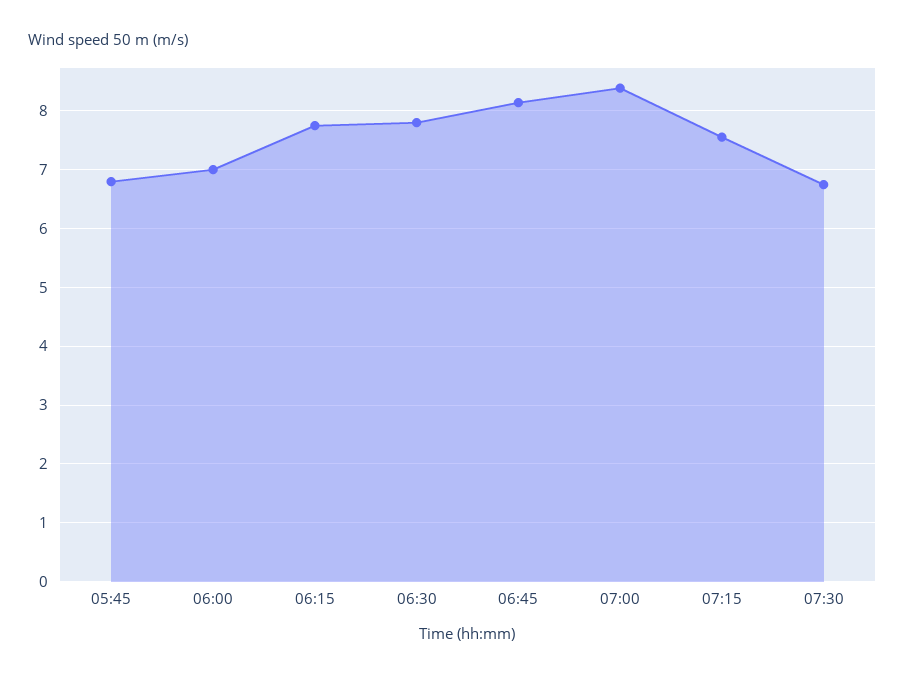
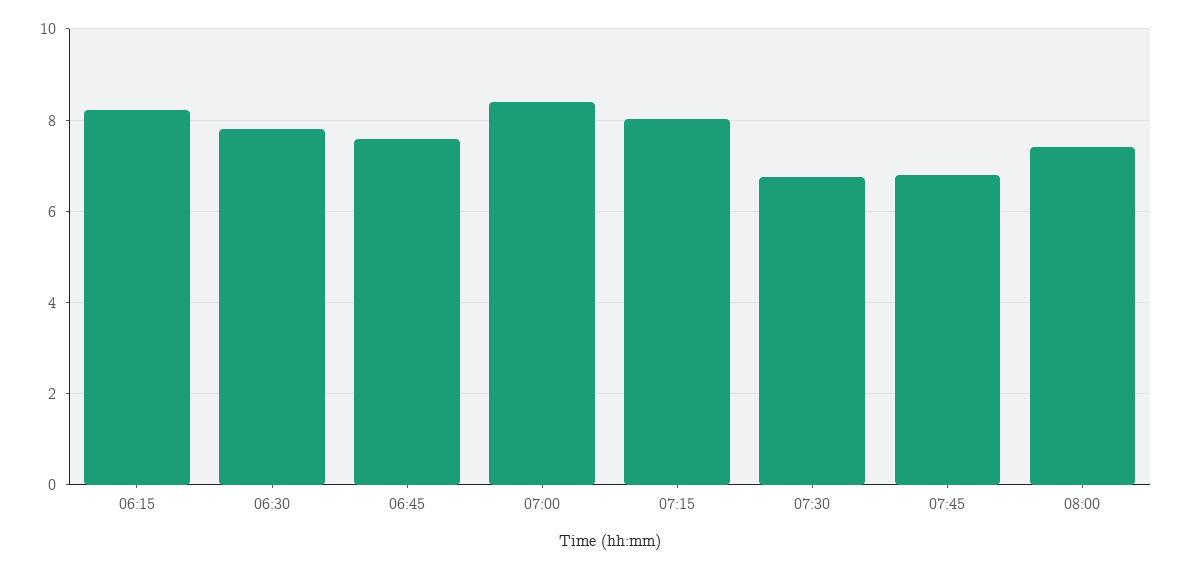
05:45: 6.8 -> none
06:00: 7 -> none
06:15: 7.8 -> 8.2
06:45: 8.2 -> 7.6
07:15: 7.6 -> 8
07:45: none -> 6.8
08:00: none -> 7.4

